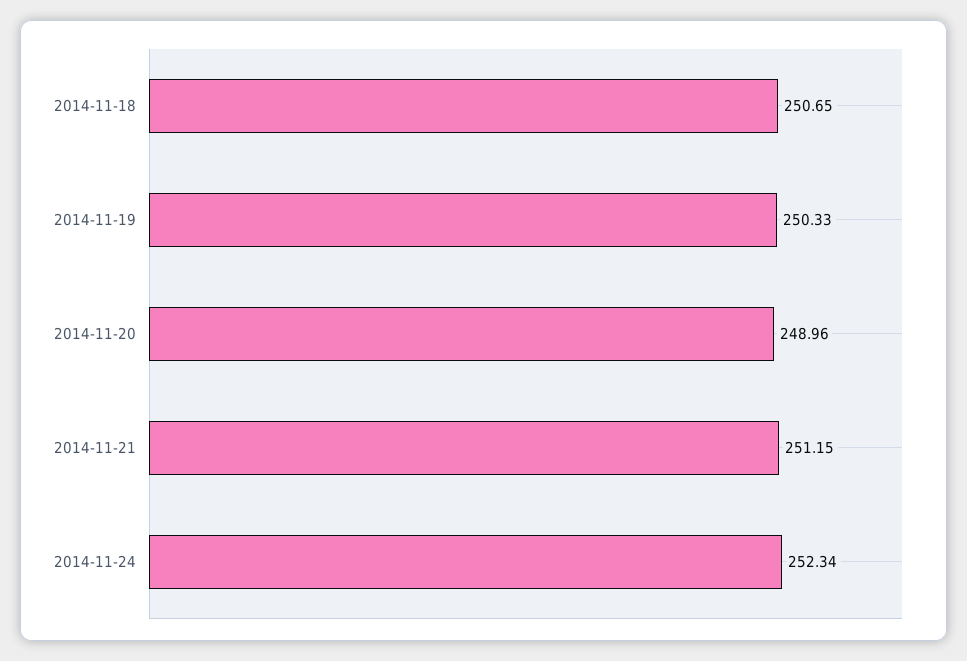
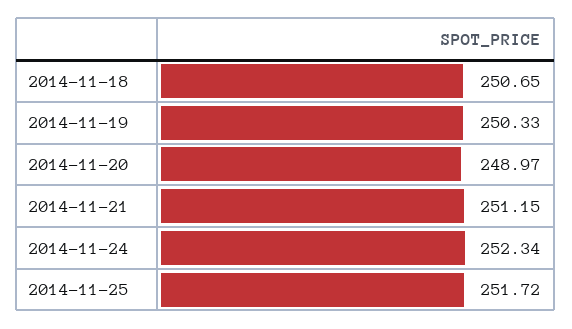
2014-11-20: 248.96 -> 248.97
2014-11-25: none -> 251.72

